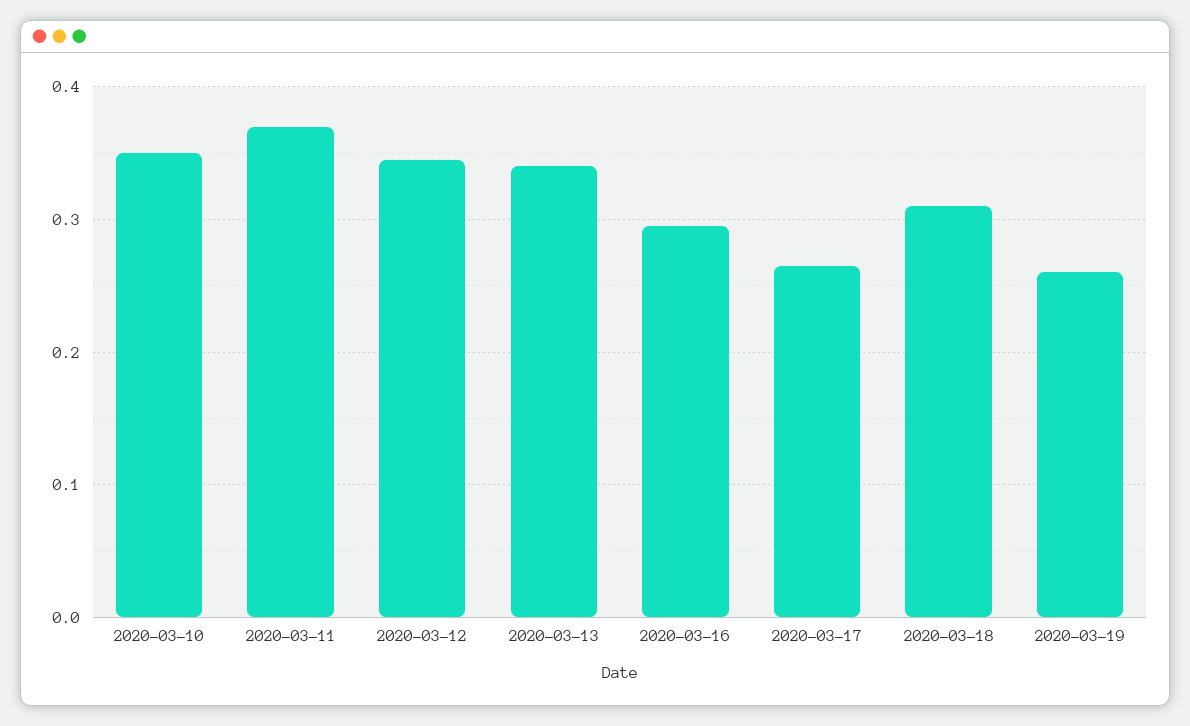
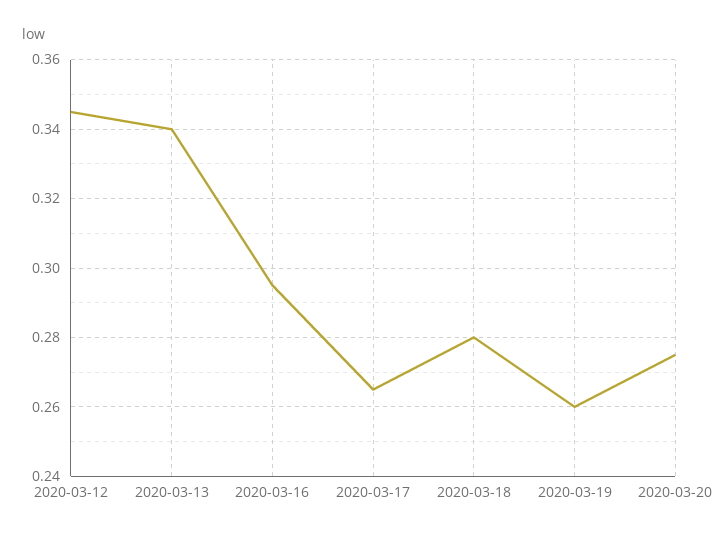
2020-03-10: 0.35 -> none
2020-03-11: 0.37 -> none
2020-03-18: 0.31 -> 0.28
2020-03-20: none -> 0.275

